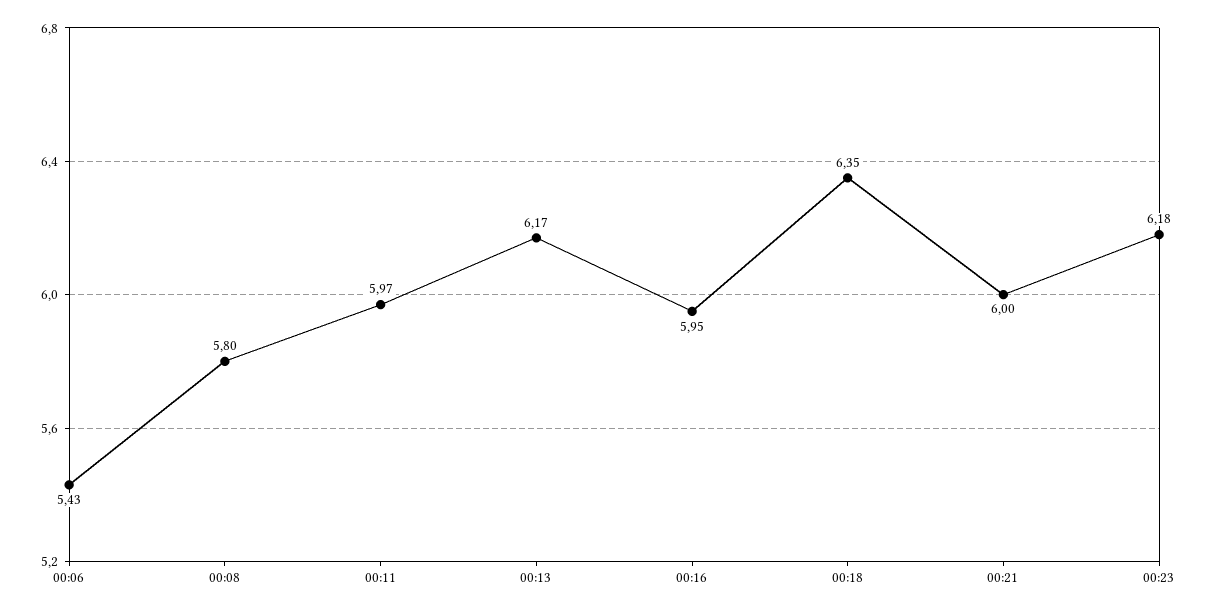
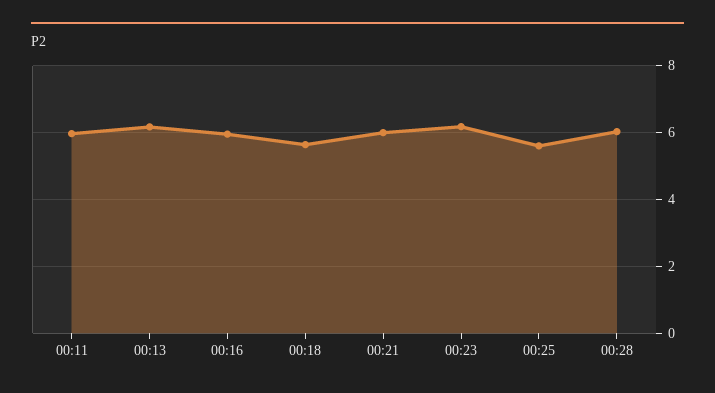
00:06: 5.43 -> none
00:08: 5.8 -> none
00:18: 6.35 -> 5.6
00:25: none -> 5.6
00:28: none -> 6

